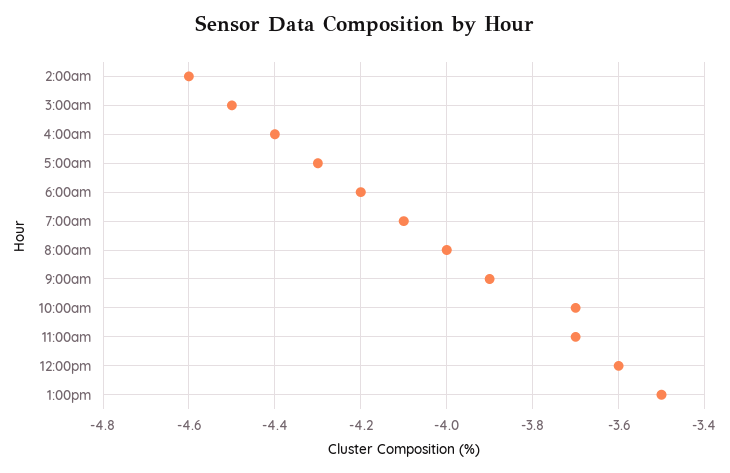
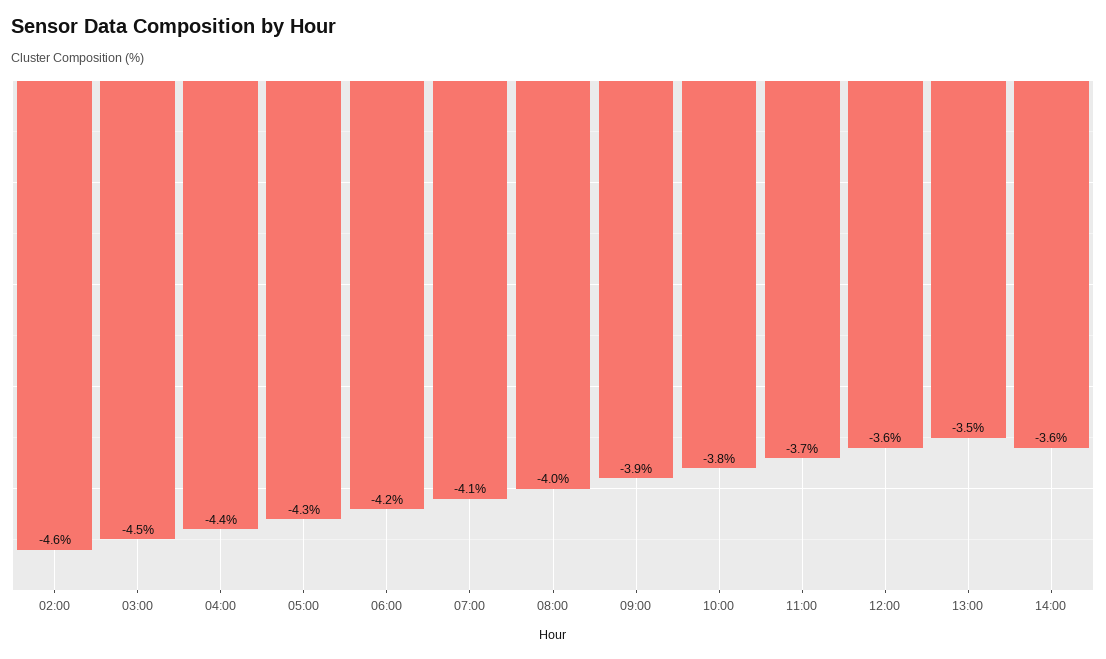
10:00am: -3.7 -> -3.8
14:00: none -> -3.6

